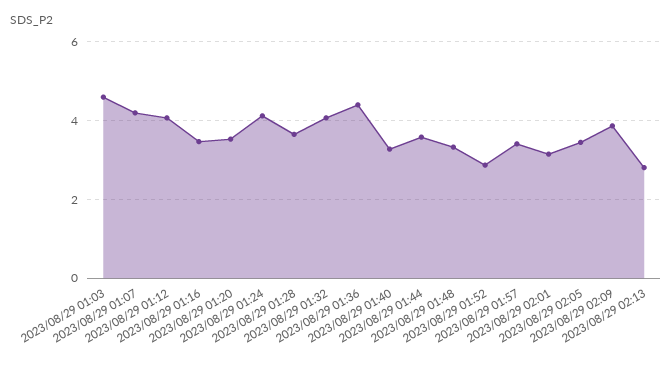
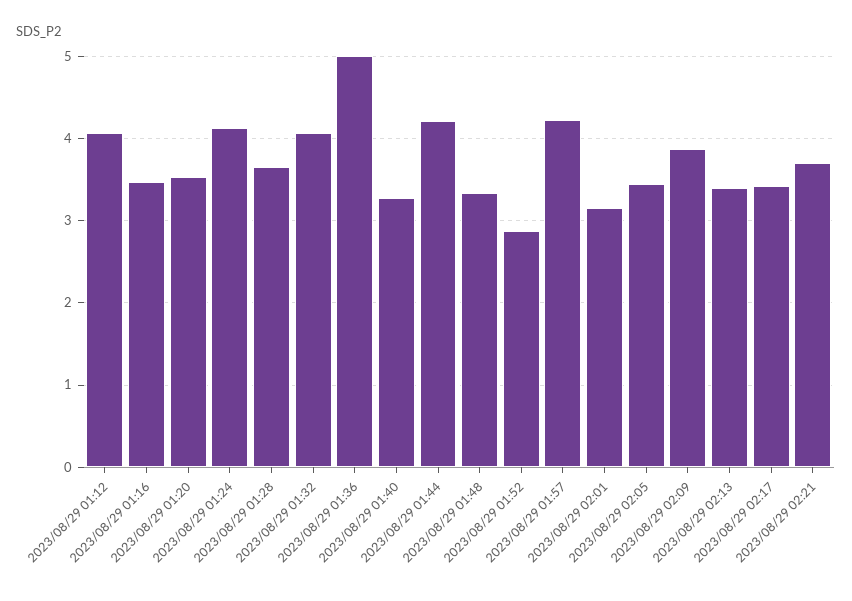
2023/08/29 01:03: 4.6 -> none
2023/08/29 01:07: 4.2 -> none
2023/08/29 01:36: 4.4 -> 5
2023/08/29 01:44: 3.6 -> 4.2
2023/08/29 01:57: 3.4 -> 4.2
2023/08/29 02:13: 2.8 -> 3.4
2023/08/29 02:17: none -> 3.4
2023/08/29 02:21: none -> 3.7

